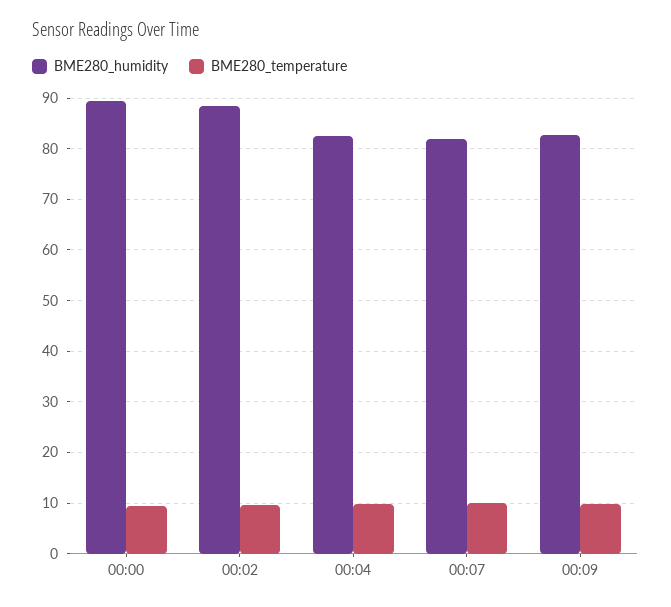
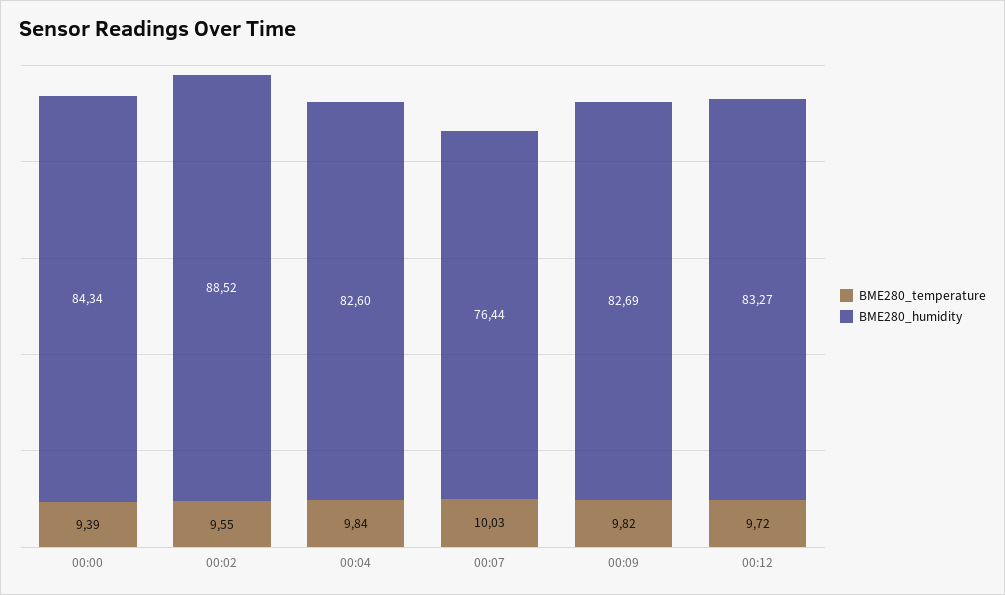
BME280_humidity, 00:00: 90 -> 84.34
BME280_humidity, 00:07: 82 -> 76.44
BME280_temperature, 00:12: none -> 9.72
BME280_humidity, 00:12: none -> 83.27

